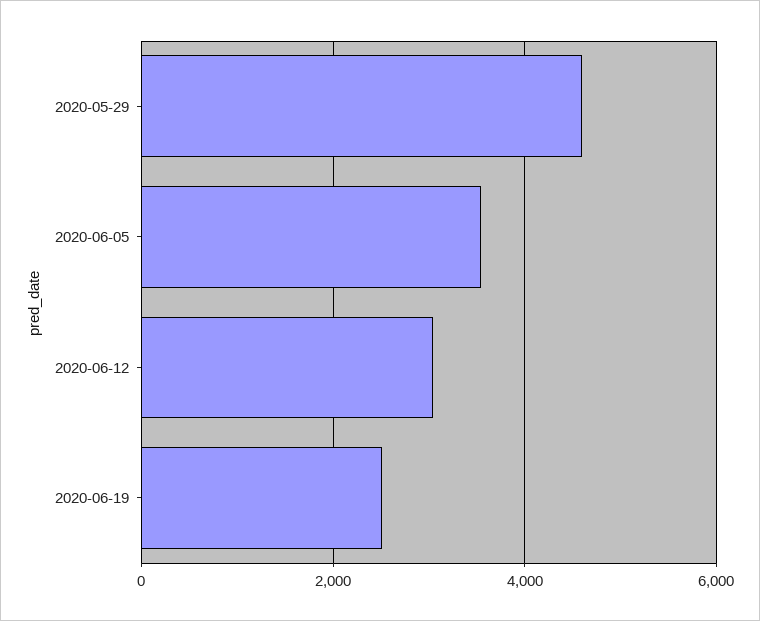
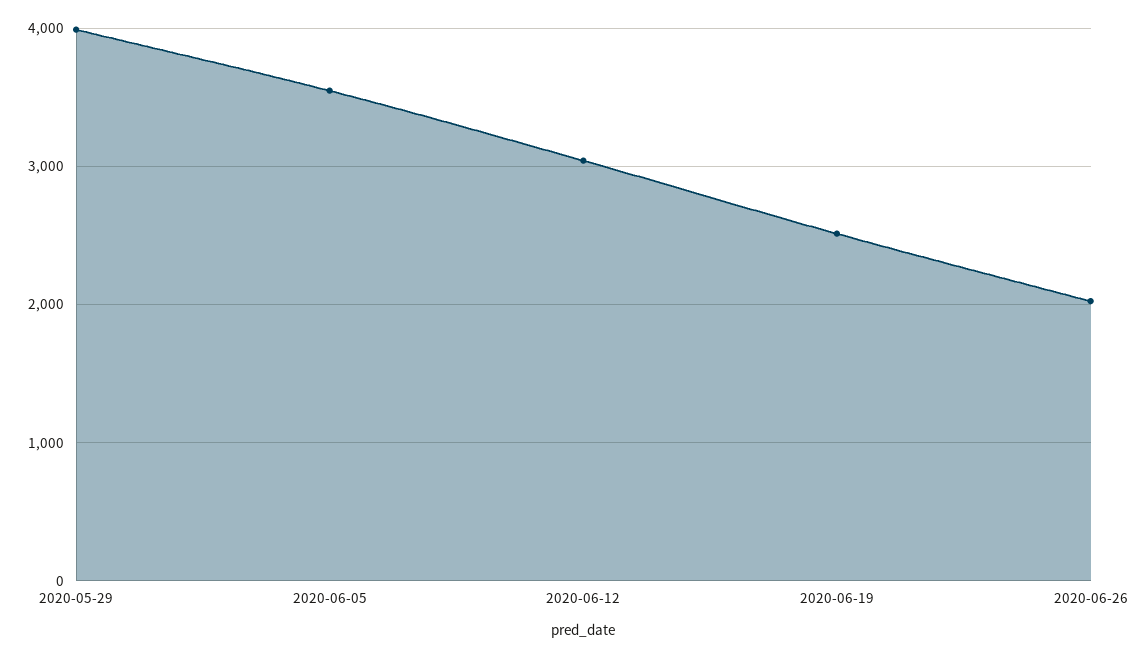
2020-05-29: 4600 -> 4000
2020-06-26: none -> 2000

